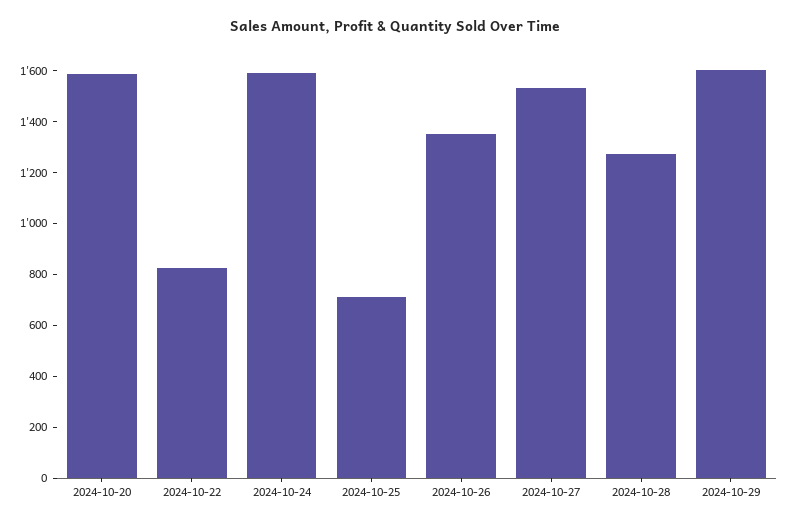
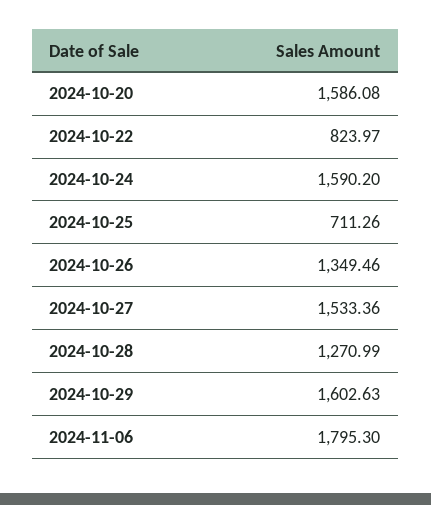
2024-11-06: none -> 1795.3

